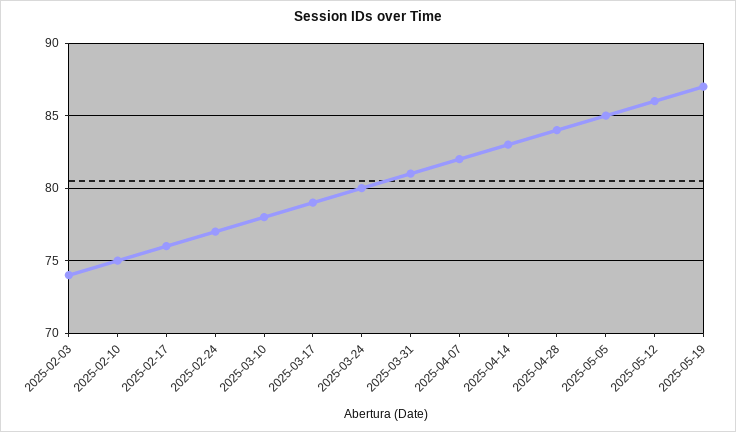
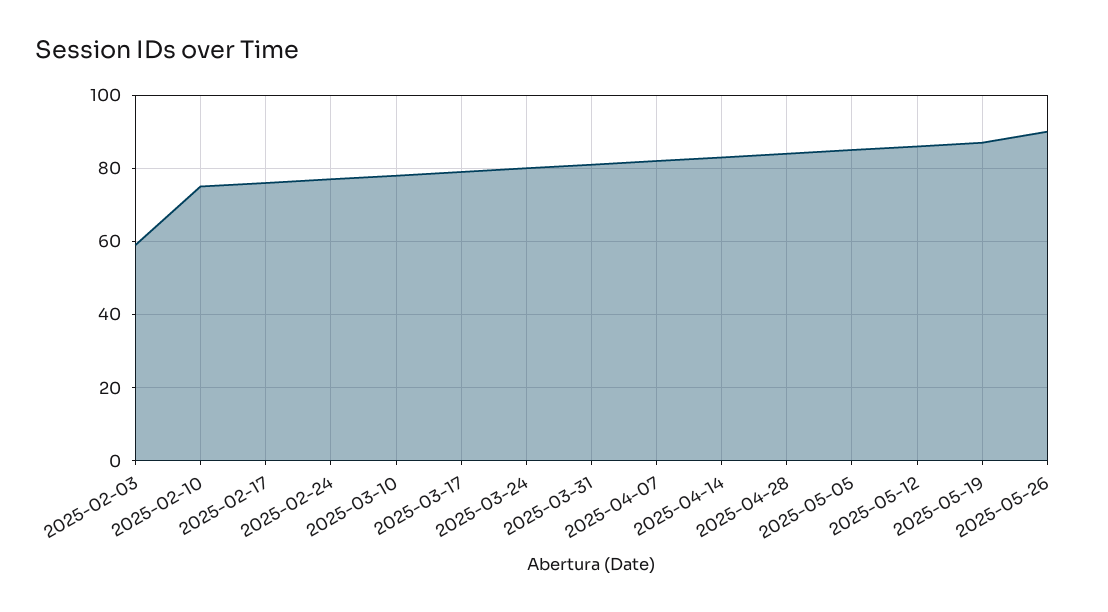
2025-02-03: 74 -> 60
2025-05-26: none -> 90

